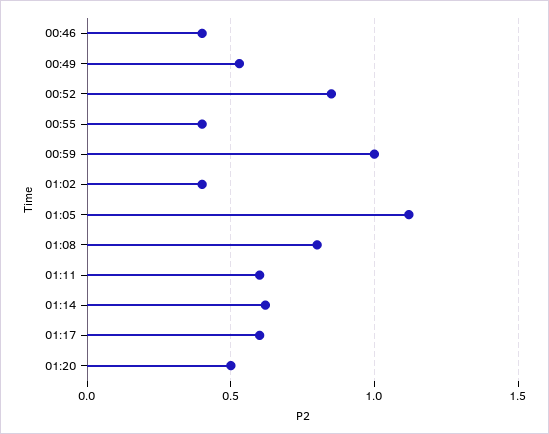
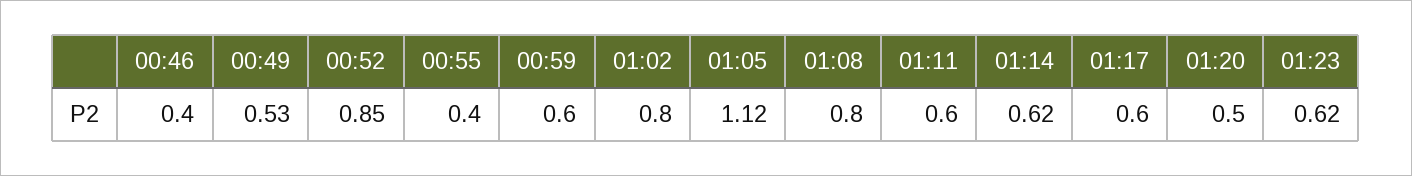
00:59: 1 -> 0.6
01:02: 0.4 -> 0.8
01:23: none -> 0.62

